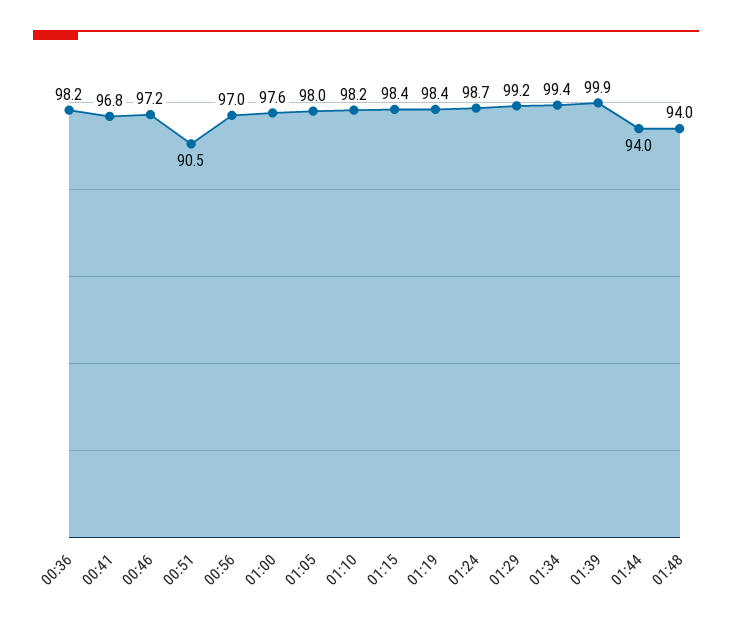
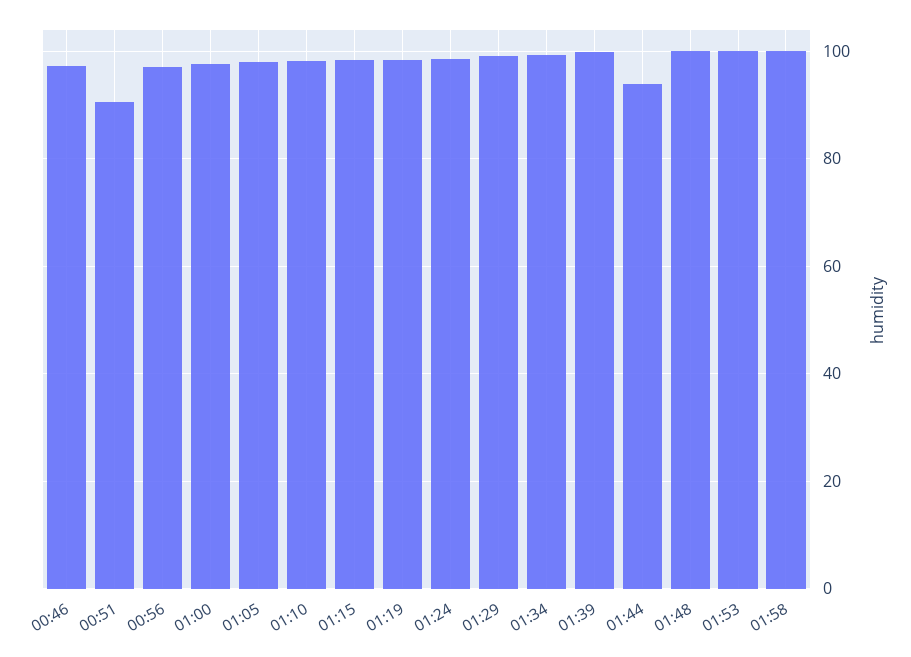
00:36: 98.2 -> none
00:41: 96.8 -> none
01:48: 94 -> 100
01:53: none -> 100
01:58: none -> 100

